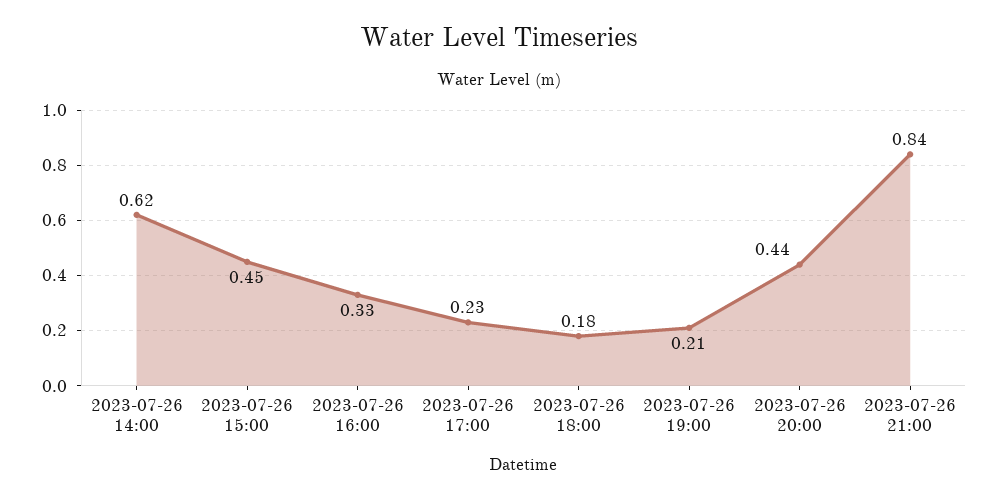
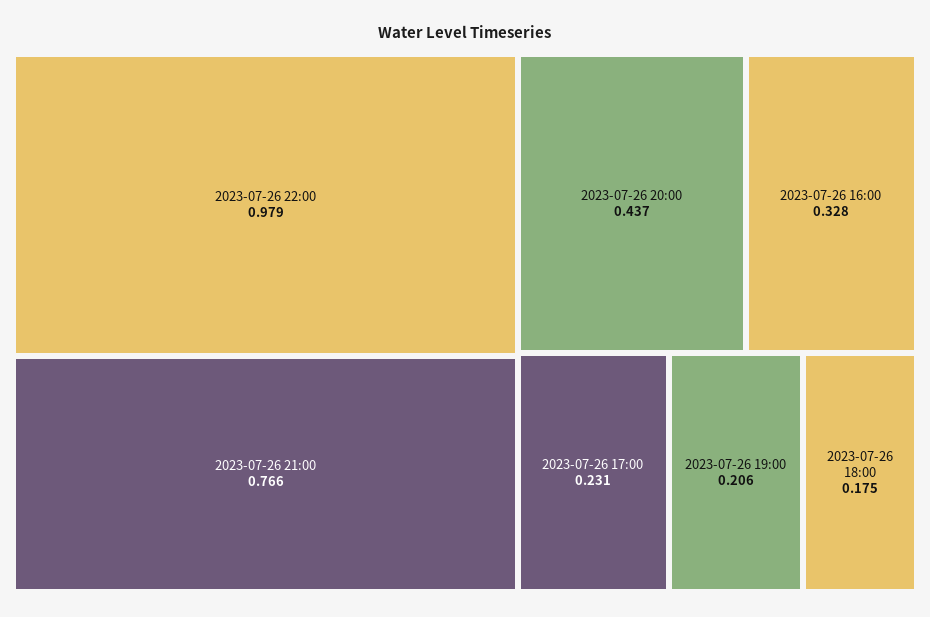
2023-07-26 14:00: 0.62 -> none
2023-07-26 15:00: 0.45 -> none
2023-07-26 21:00: 0.84 -> 0.766
2023-07-26 22:00: none -> 0.979

